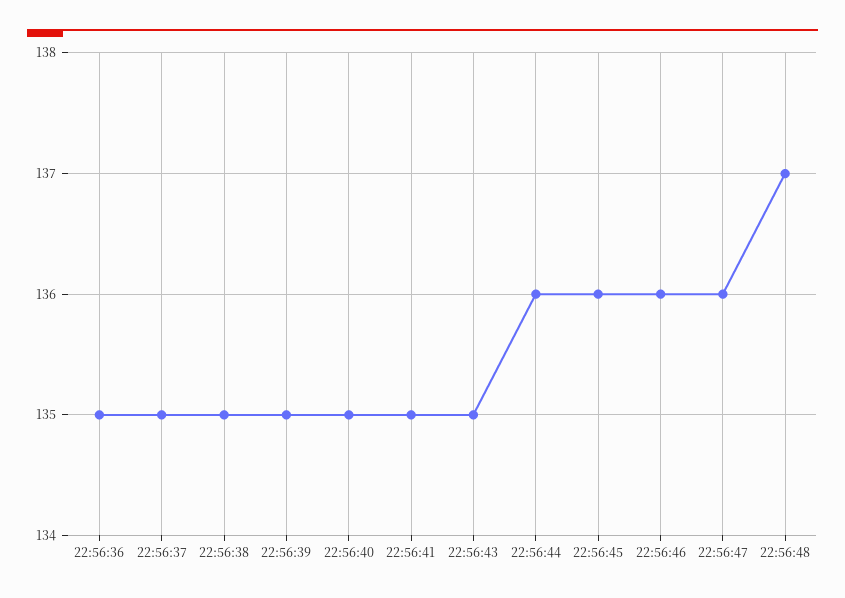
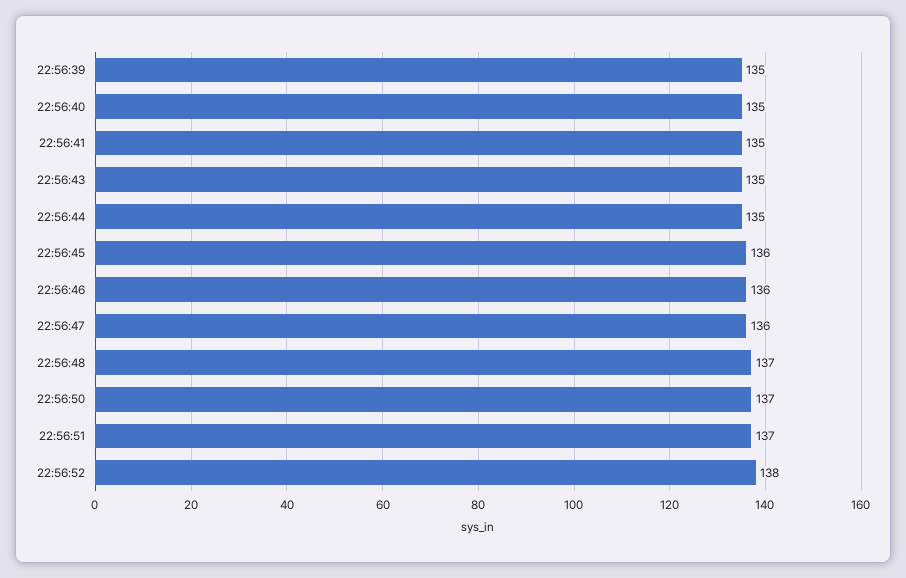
22:56:36: 135 -> none
22:56:37: 135 -> none
22:56:38: 135 -> none
22:56:44: 136 -> 135
22:56:50: none -> 137
22:56:51: none -> 137
22:56:52: none -> 138

